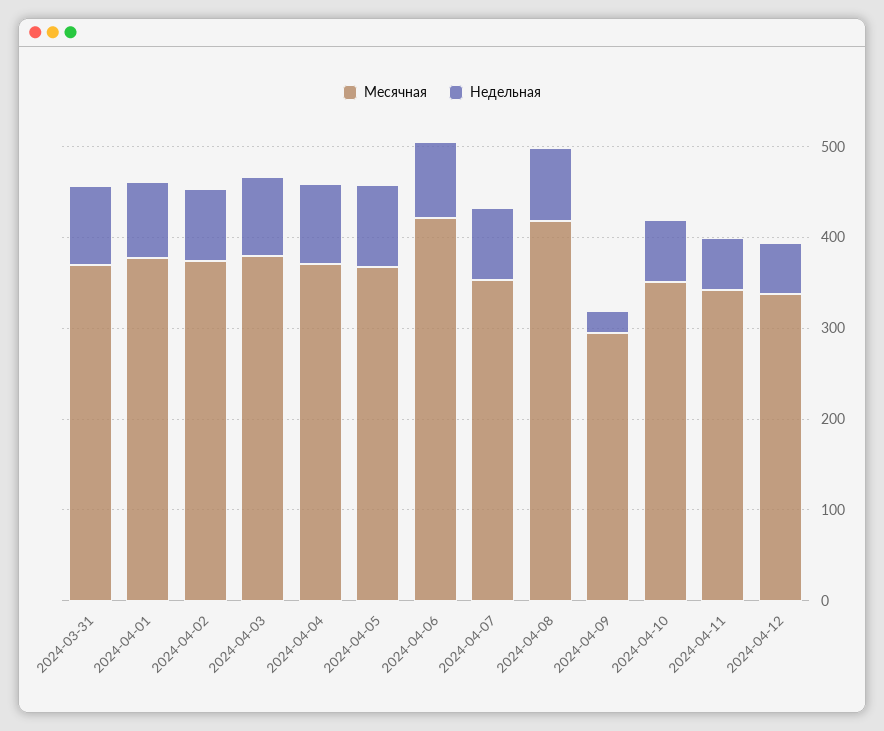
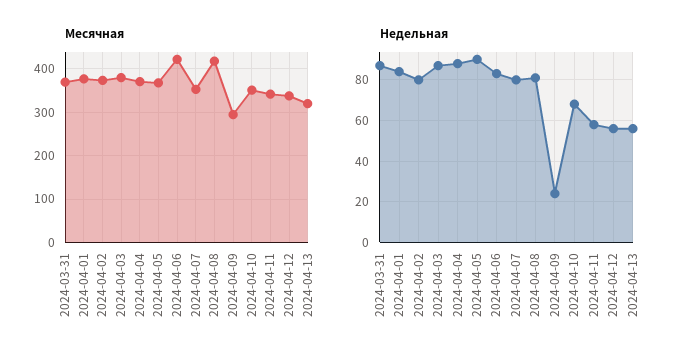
Месячная, 2024-04-13: none -> 320
Недельная, 2024-04-13: none -> 55

